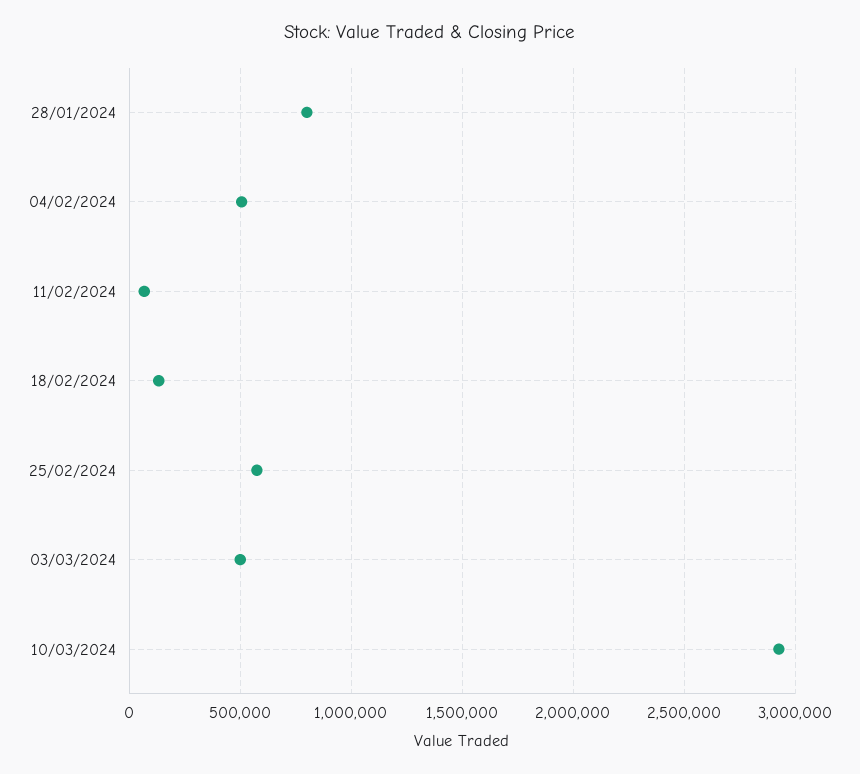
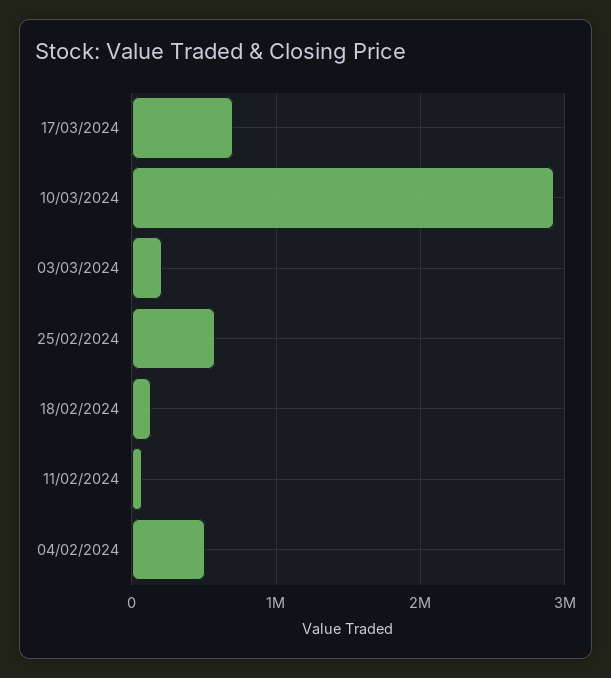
28/01/2024: 800000 -> none
03/03/2024: 500000 -> 200000
17/03/2024: none -> 700000

